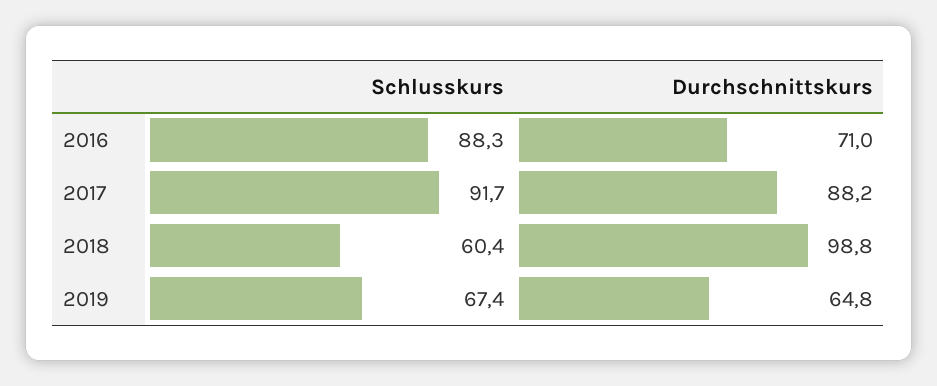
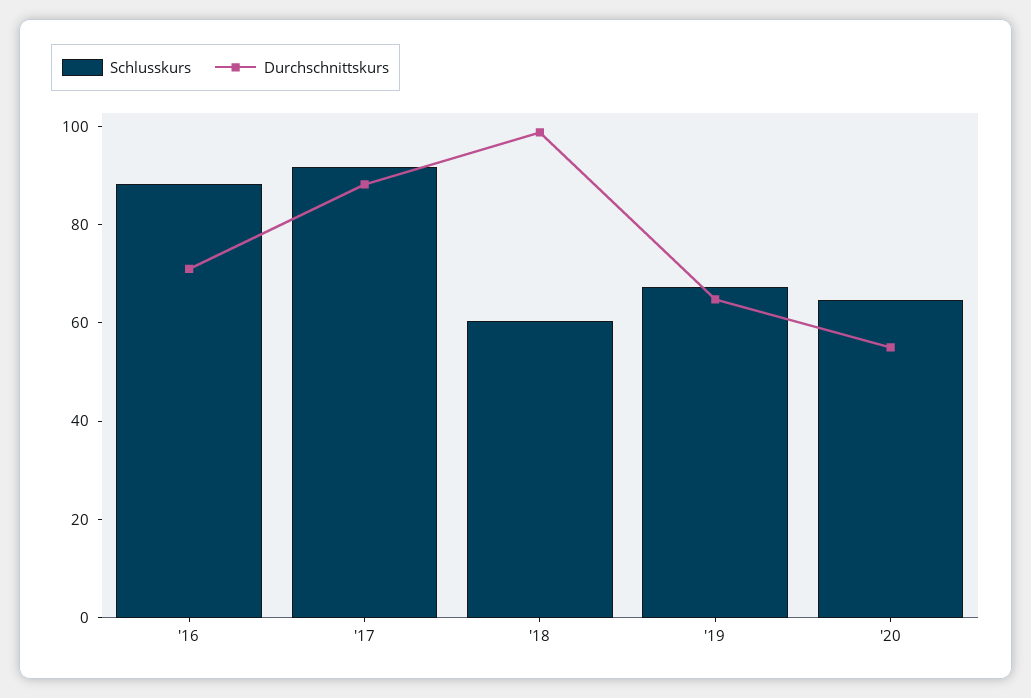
Schlusskurs, '20: none -> 65
Durchschnittskurs, '20: none -> 55

